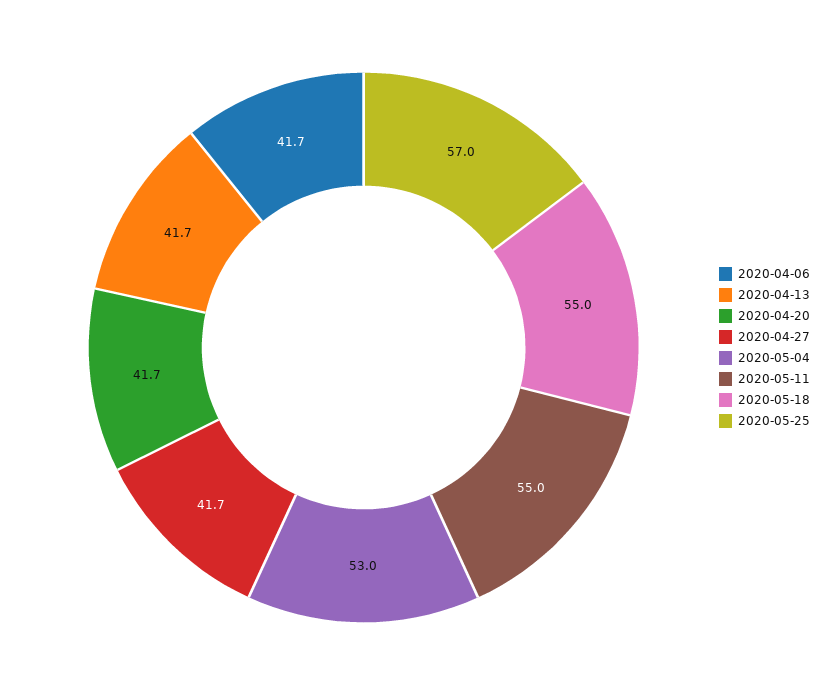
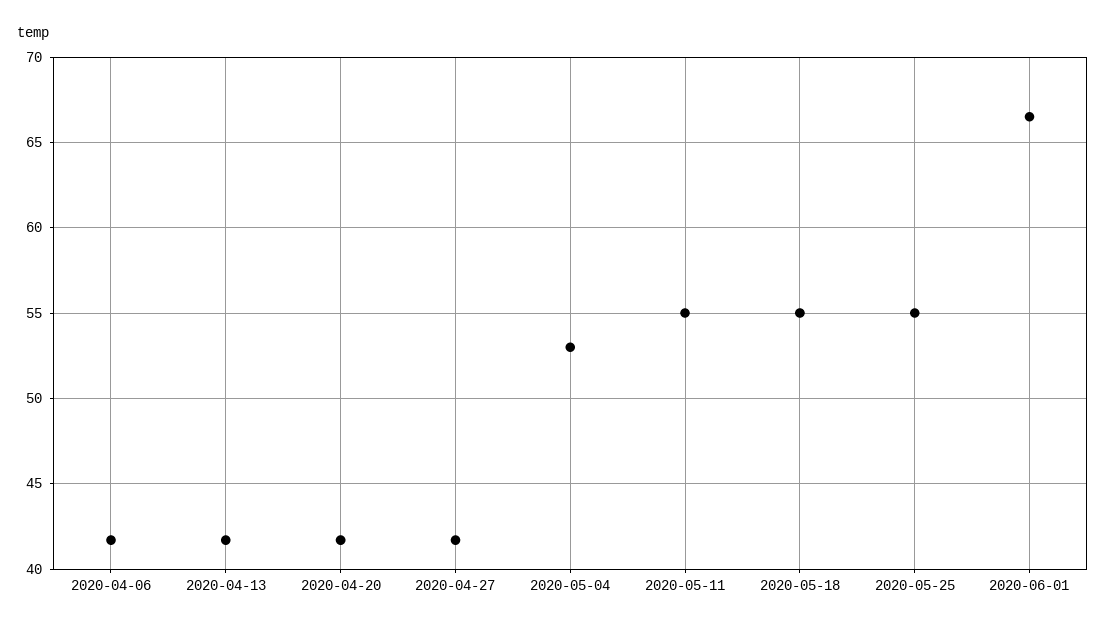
2020-05-25: 57 -> 55
2020-06-01: none -> 66.5

